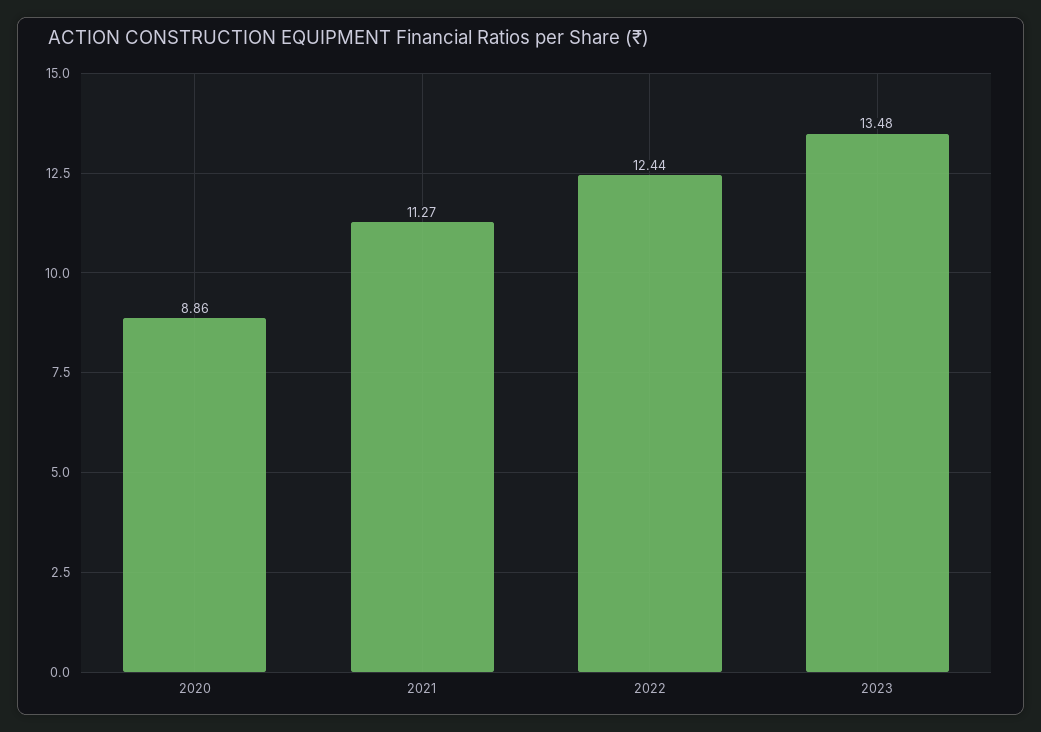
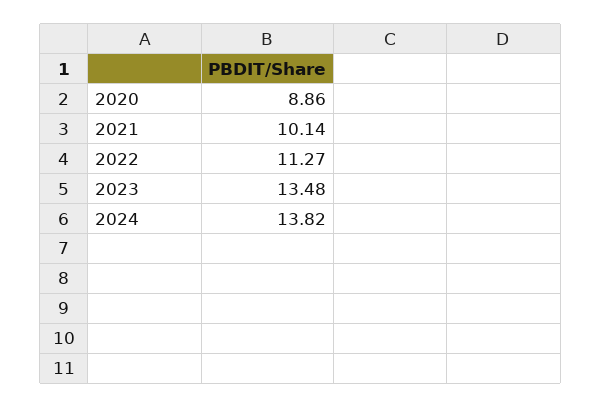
2021: 11.27 -> 10.14
2022: 12.44 -> 11.27
2024: none -> 13.82

